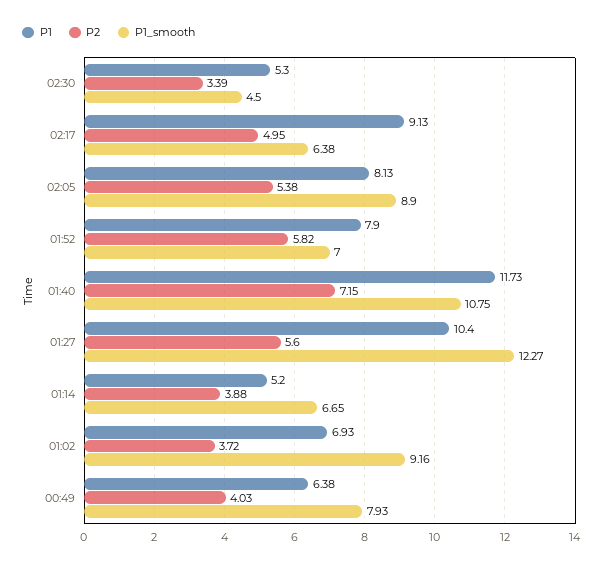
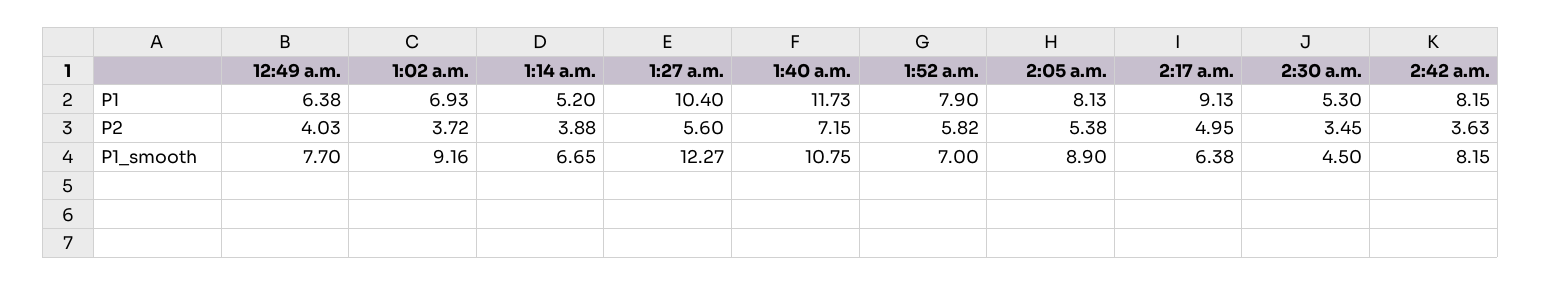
P2, 02:30: 3.39 -> 3.45
P1_smooth, 00:49: 7.93 -> 7.7
P1, 2:42 a.m.: none -> 8.15
P2, 2:42 a.m.: none -> 3.63
P1_smooth, 2:42 a.m.: none -> 8.15

